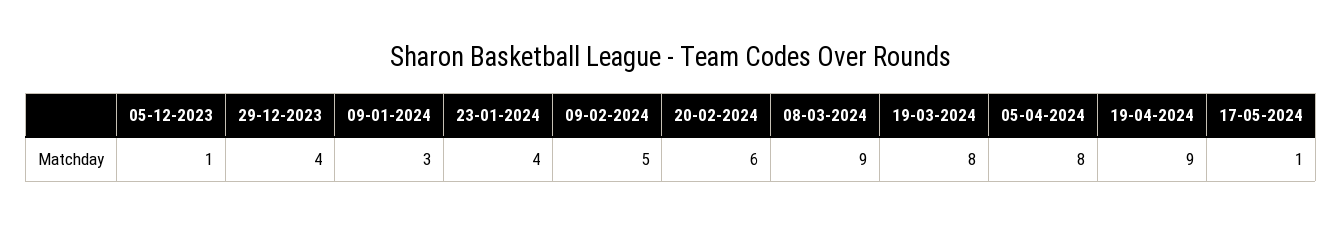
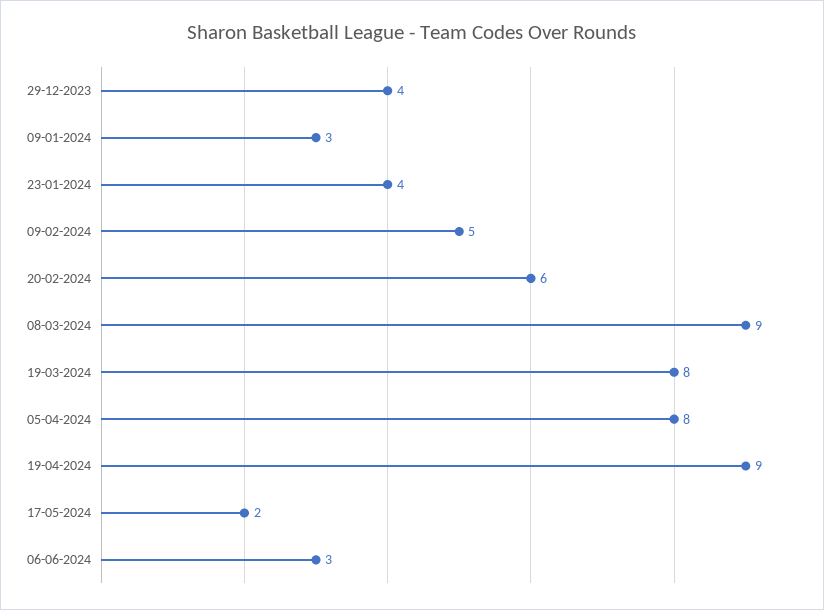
05-12-2023: 1 -> none
17-05-2024: 1 -> 2
06-06-2024: none -> 3

